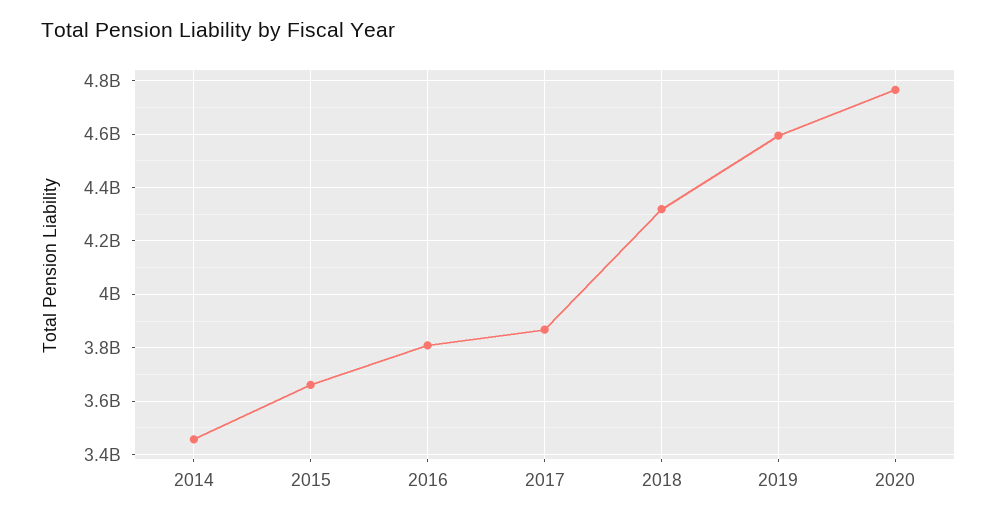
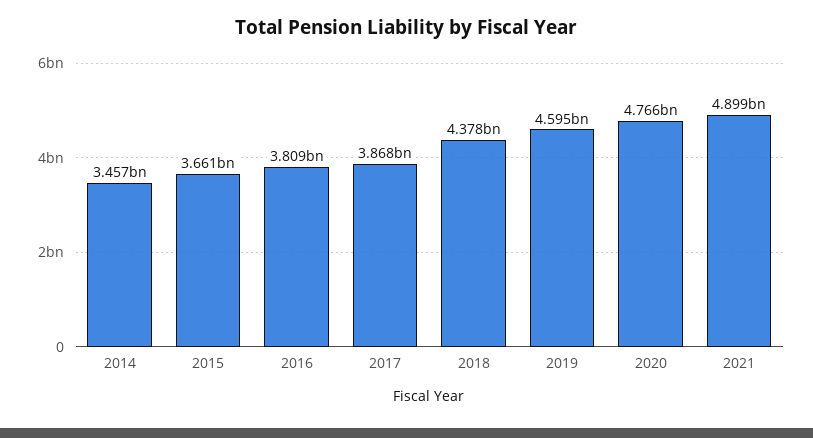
2018: 4325000000 -> 4378000000
2021: none -> 4899000000

